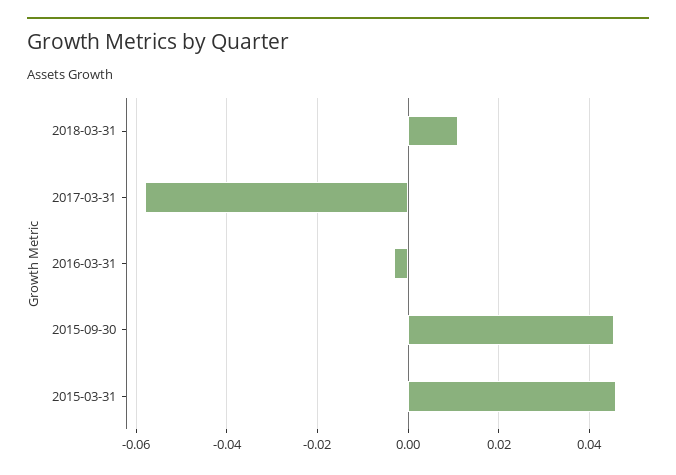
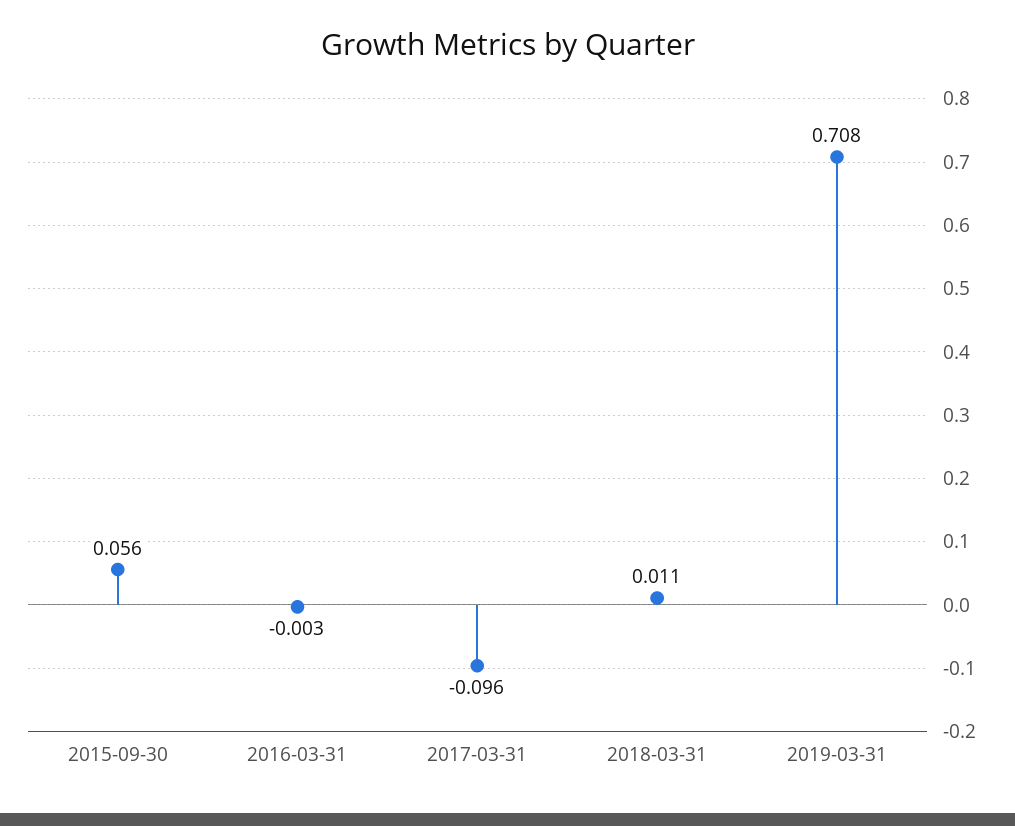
2017-03-31: -0.058 -> -0.096
2015-09-30: 0.046 -> 0.056
2015-03-31: 0.046 -> none
2019-03-31: none -> 0.708

